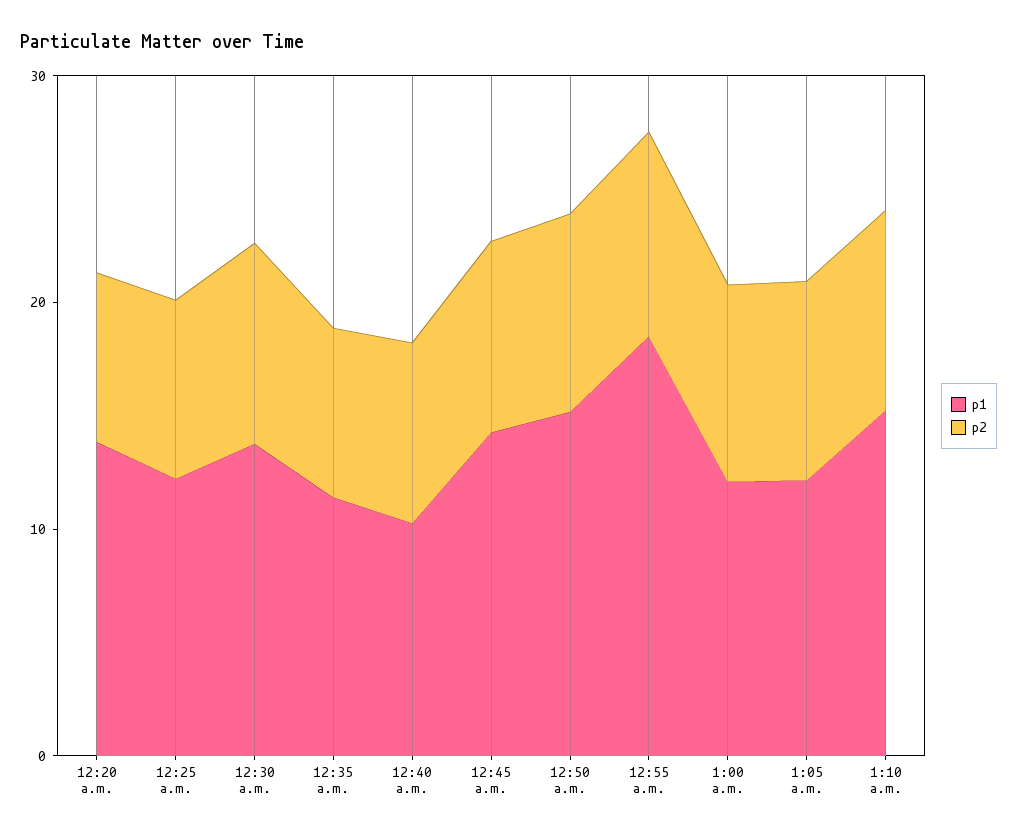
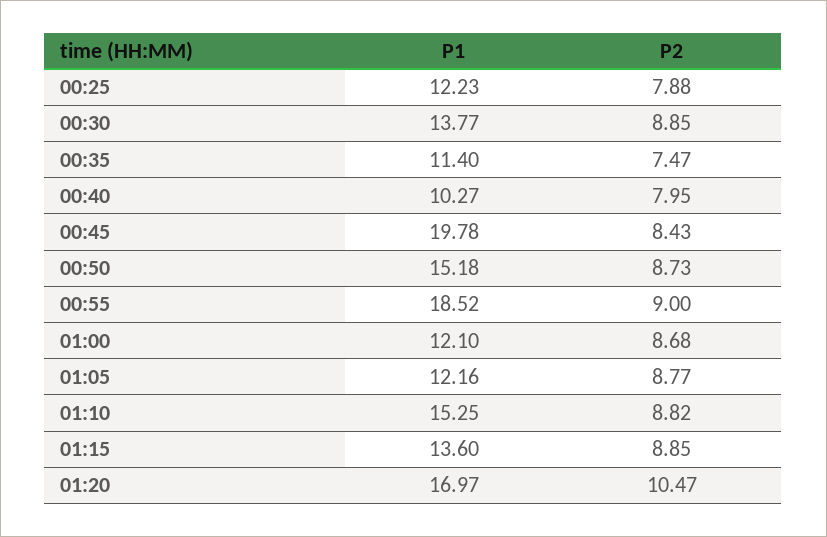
p1, 12:20 a.m.: 14 -> none
p2, 12:20 a.m.: 8 -> none
p1, 12:45 a.m.: 14 -> 19.78
p1, 01:15: none -> 13.6
p2, 01:15: none -> 8.85
p1, 01:20: none -> 16.97
p2, 01:20: none -> 10.47

